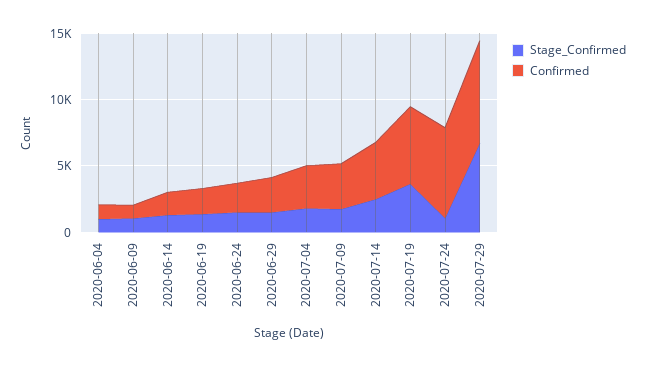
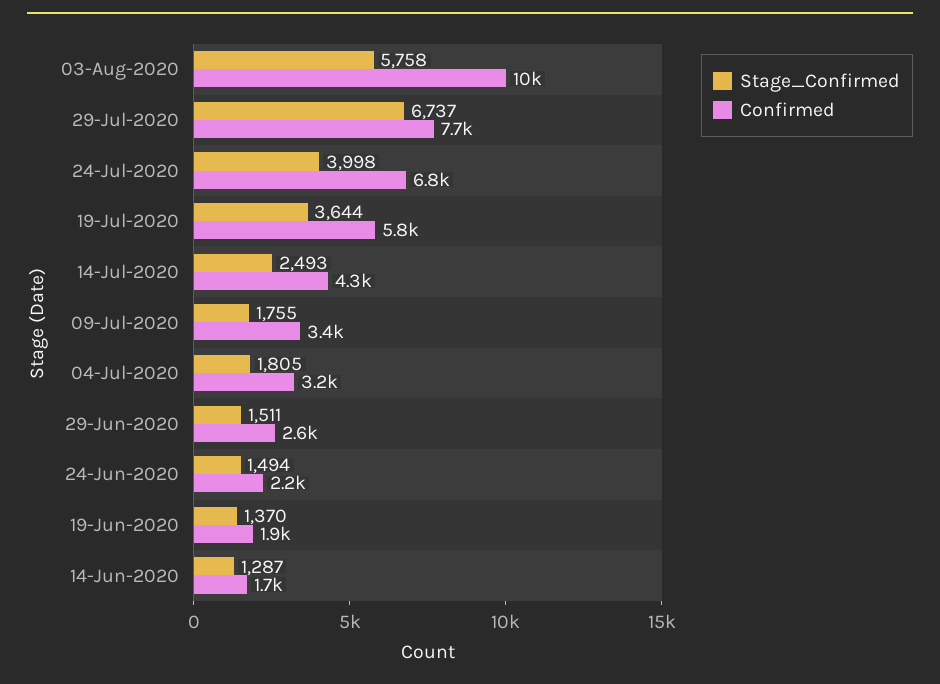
Stage_Confirmed, 2020-06-04: 1000 -> none
Confirmed, 2020-06-04: 1000 -> none
Stage_Confirmed, 2020-06-09: 1000 -> none
Confirmed, 2020-06-09: 1000 -> none
Stage_Confirmed, 2020-07-24: 1000 -> 3998
Stage_Confirmed, 03-Aug-2020: none -> 5758
Confirmed, 03-Aug-2020: none -> 10000

